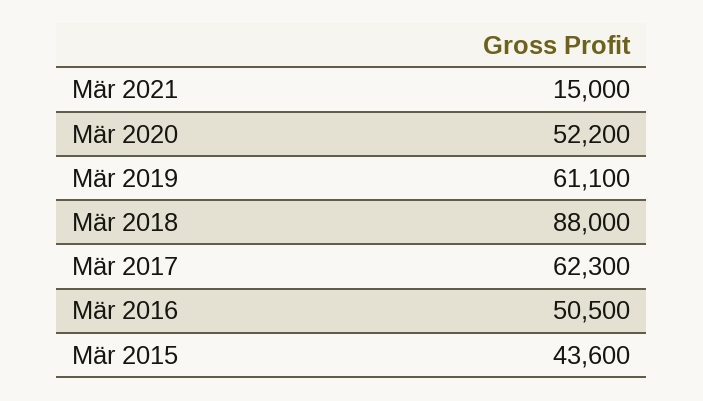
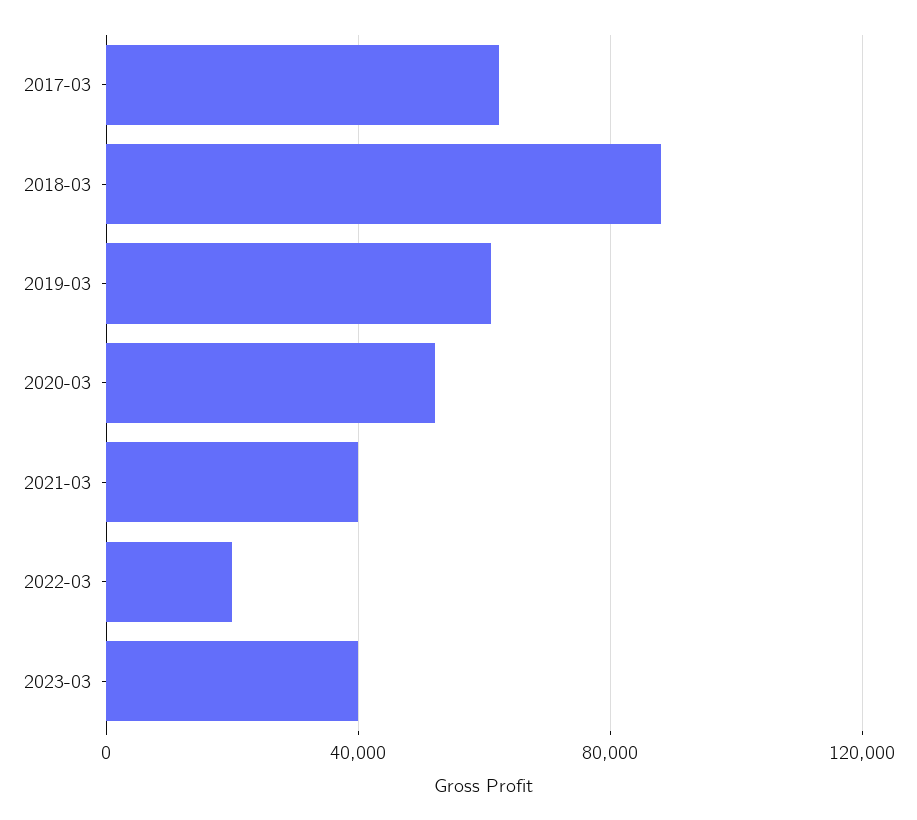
Mär 2021: 15000 -> 40000
Mär 2016: 50500 -> none
Mär 2015: 43600 -> none
2022-03: none -> 20000
2023-03: none -> 40000

